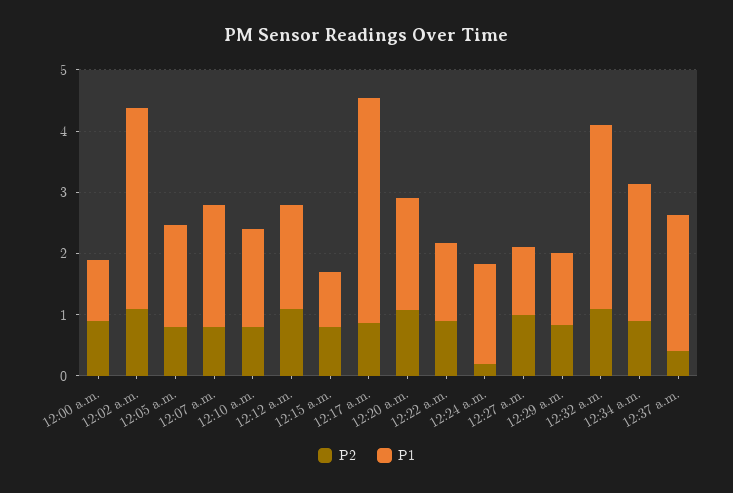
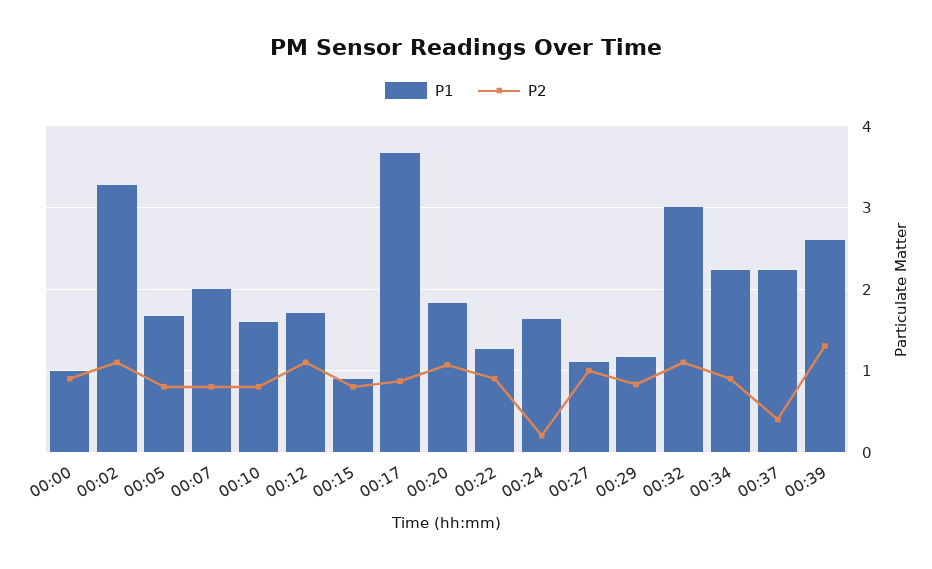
P1, 00:39: none -> 2.6
P2, 00:39: none -> 1.3

